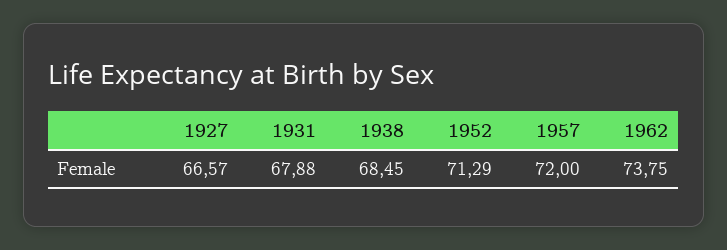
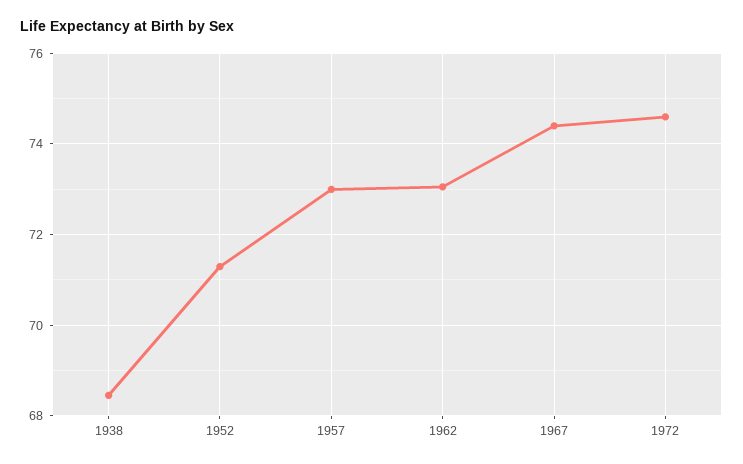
1927: 66.57 -> none
1931: 67.88 -> none
1957: 72 -> 73
1962: 73.75 -> 73
1967: none -> 74.4
1972: none -> 74.6

